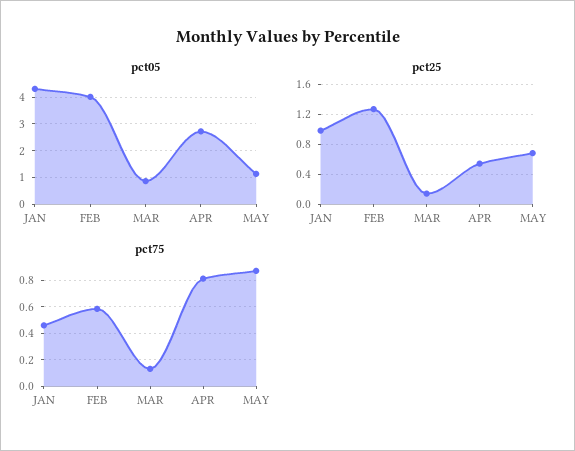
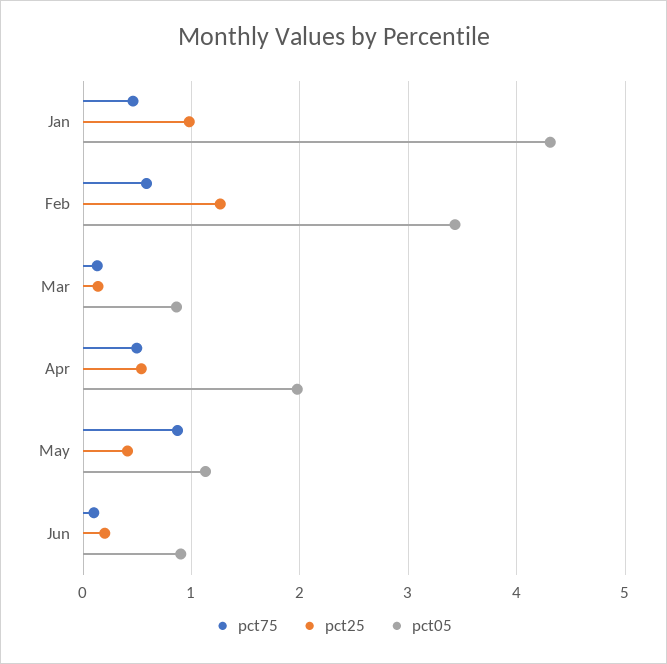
pct05, FEB: 4 -> 3.4
pct05, APR: 2.75 -> 2
pct25, MAY: 0.7 -> 0.4
pct75, APR: 0.8 -> 0.5
pct75, Jun: none -> 0.1
pct25, Jun: none -> 0.2
pct05, Jun: none -> 0.9

